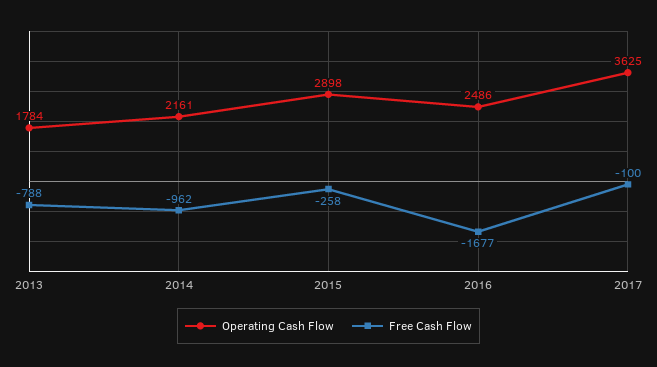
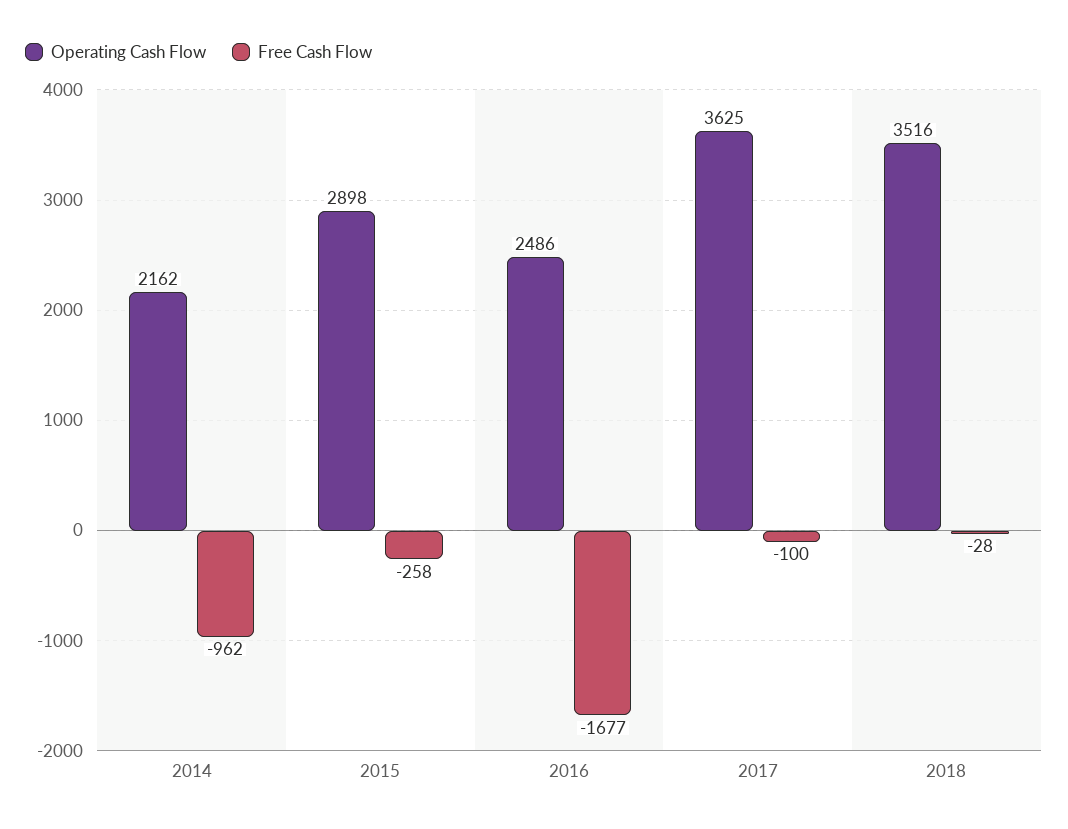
Operating Cash Flow, 2013: 1784 -> none
Free Cash Flow, 2013: -788 -> none
Operating Cash Flow, 2014: 2161 -> 2162
Operating Cash Flow, 2018: none -> 3516
Free Cash Flow, 2018: none -> -28

